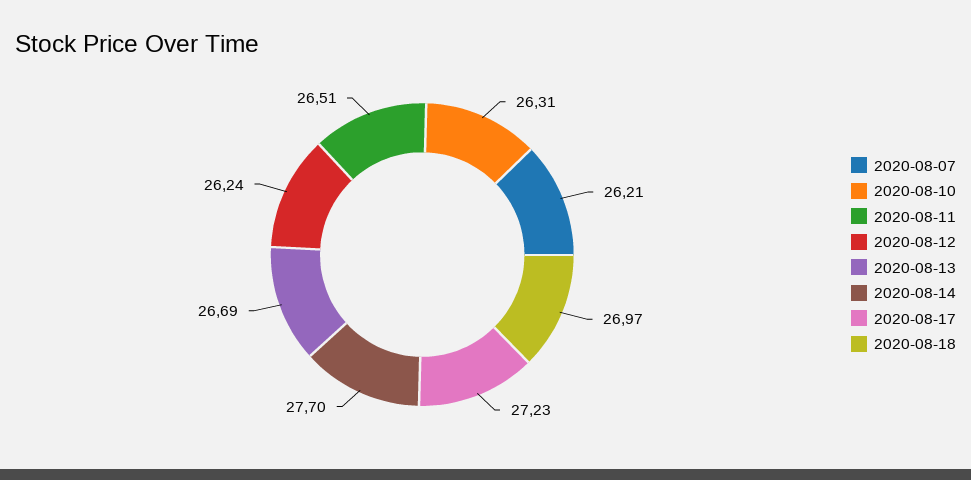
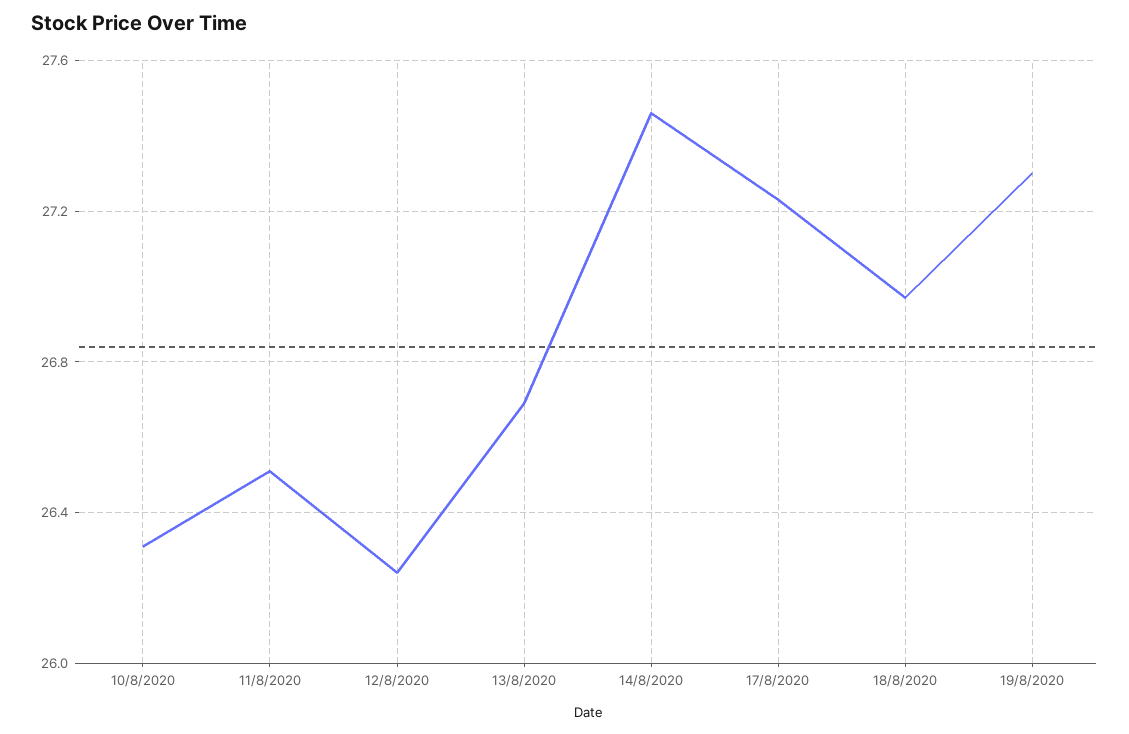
2020-08-07: 26.21 -> none
2020-08-14: 27.7 -> 27.45
19/8/2020: none -> 27.3

